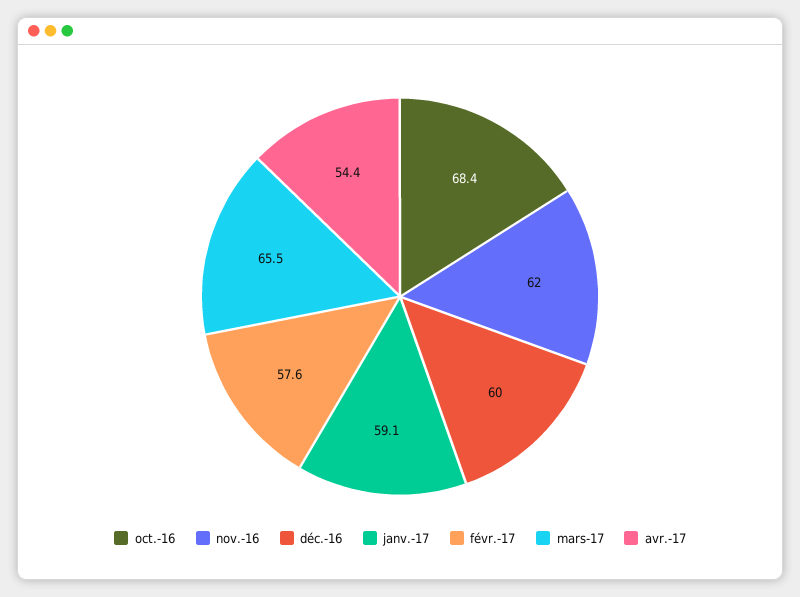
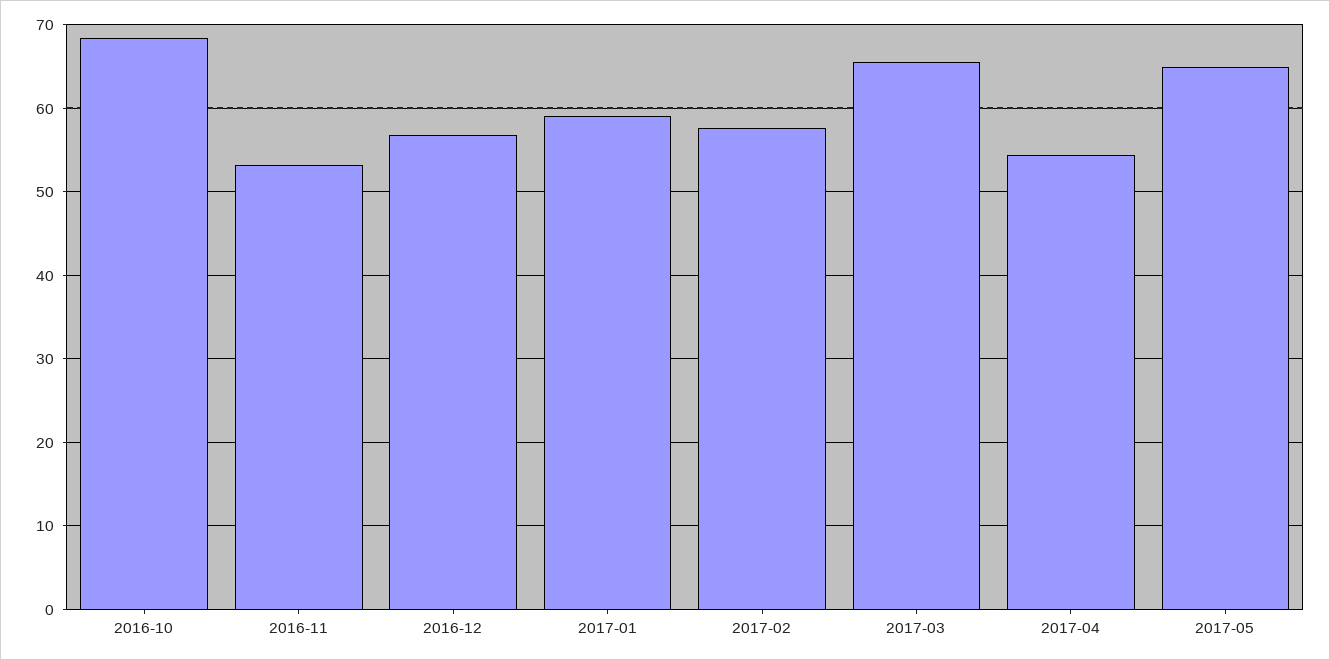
nov.-16: 62 -> 53
déc.-16: 60 -> 57
2017-05: none -> 65

